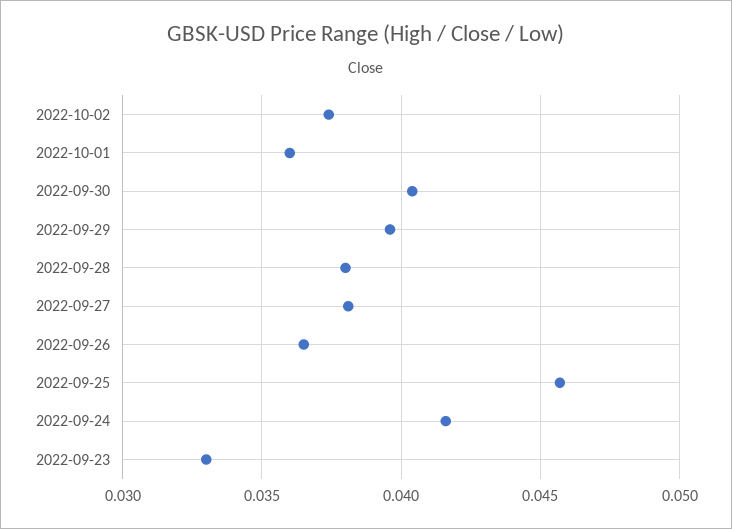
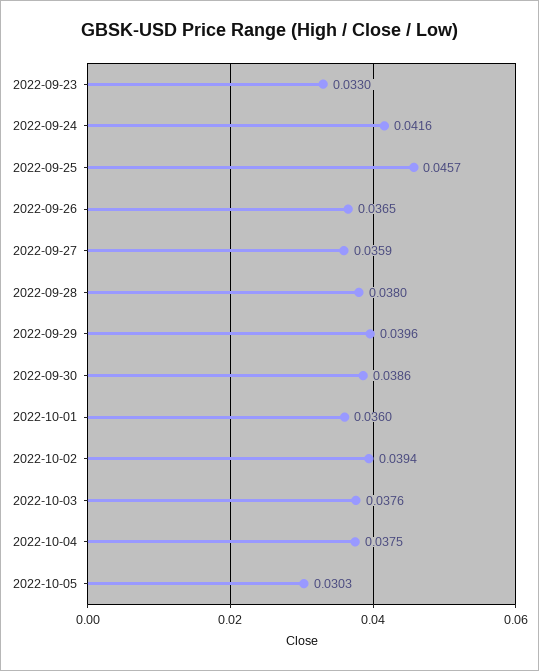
2022-10-02: 0.0375 -> 0.0394
2022-09-30: 0.0405 -> 0.0386
2022-09-27: 0.038 -> 0.0359
2022-10-03: none -> 0.0376
2022-10-04: none -> 0.0375
2022-10-05: none -> 0.0303

